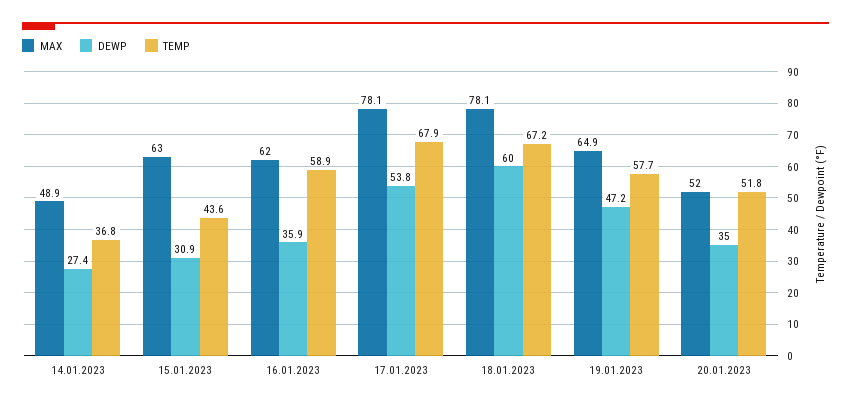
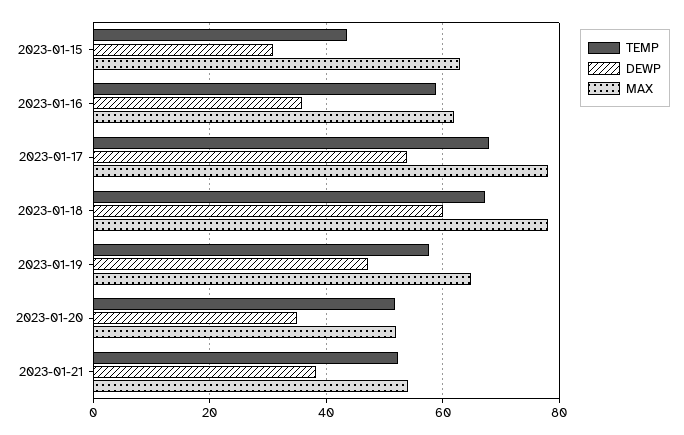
MAX, 14.01.2023: 48.9 -> none
DEWP, 14.01.2023: 27.4 -> none
TEMP, 14.01.2023: 36.8 -> none
TEMP, 2023-01-21: none -> 52
DEWP, 2023-01-21: none -> 38
MAX, 2023-01-21: none -> 54

